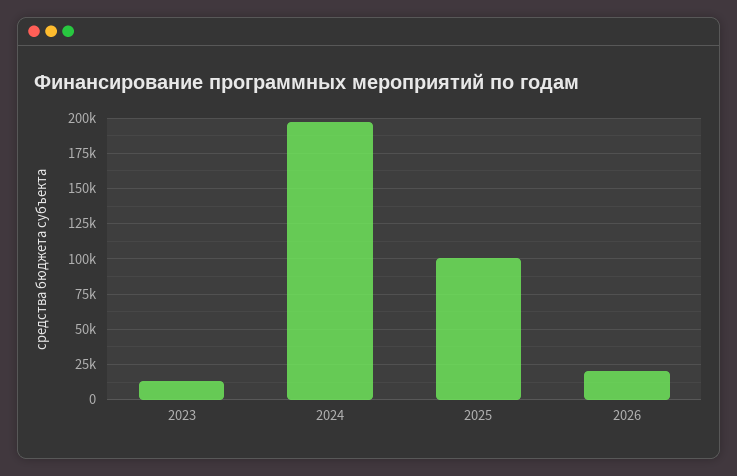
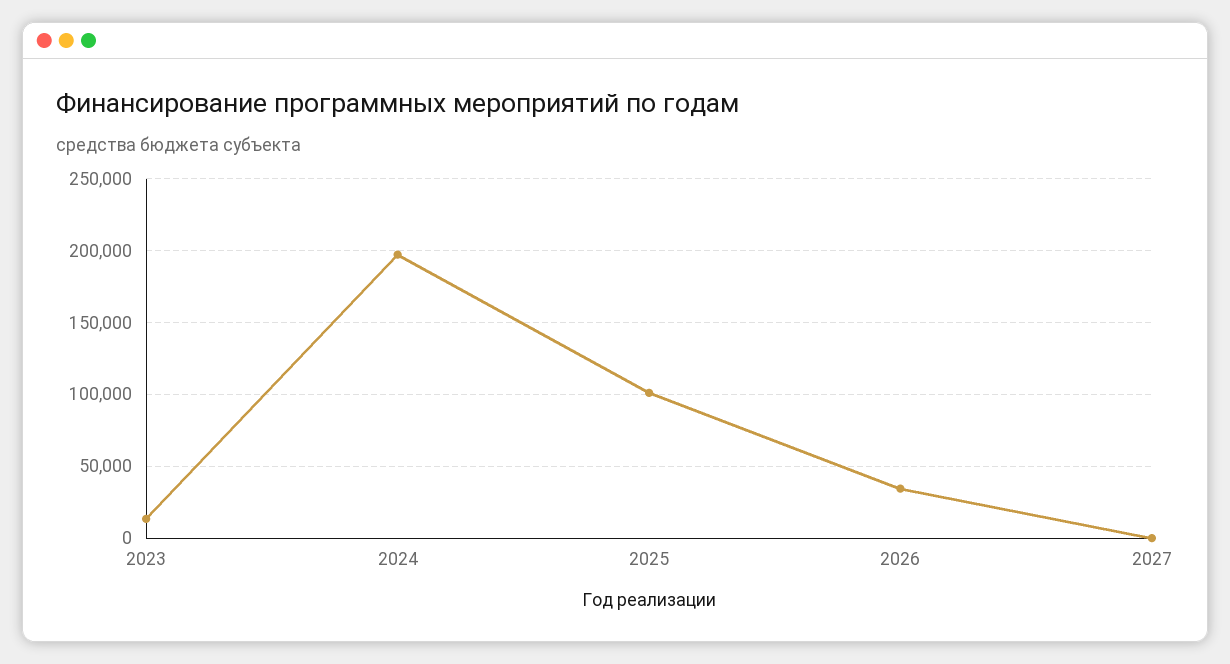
2026: 20000 -> 35000
2027: none -> 0

